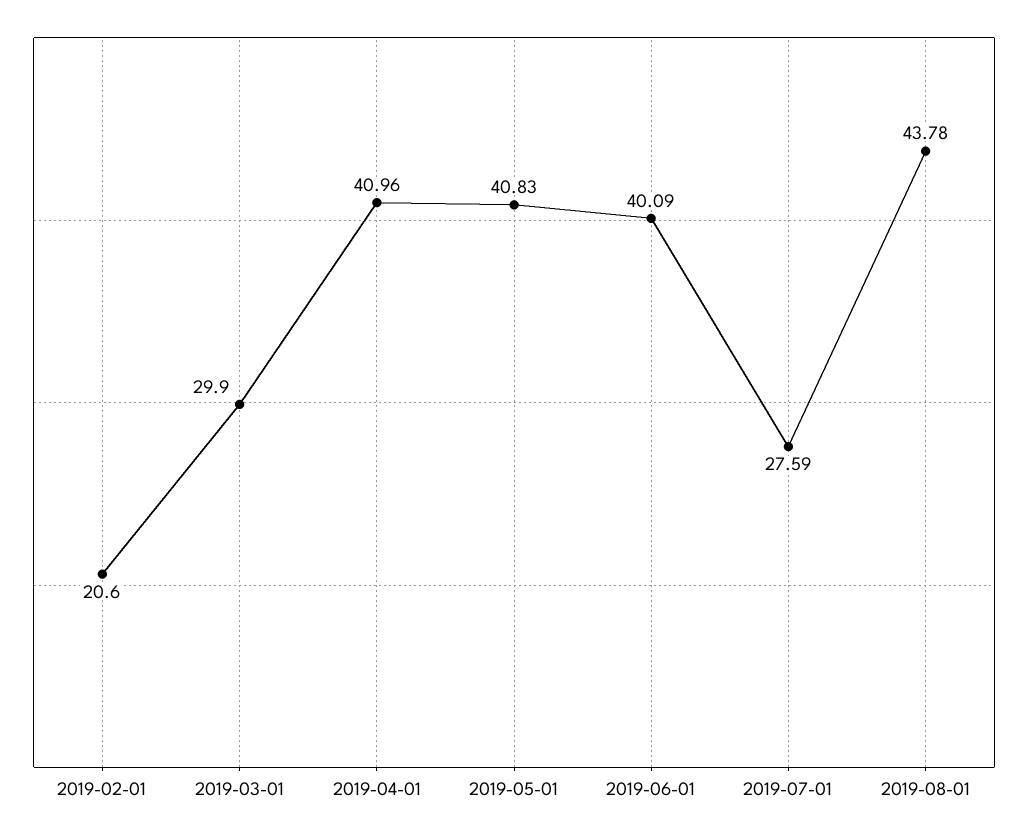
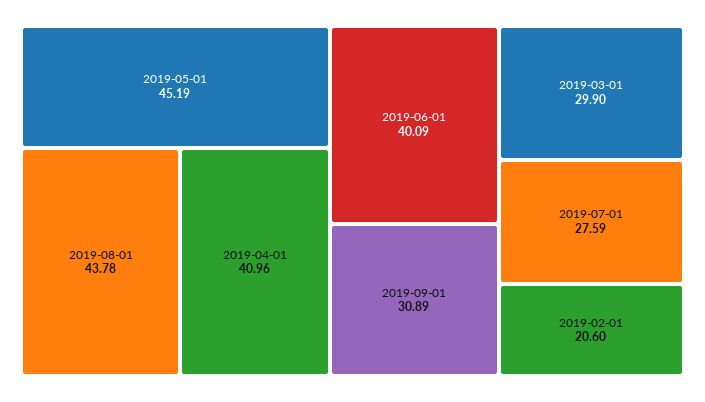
2019-05-01: 40.83 -> 45.19
2019-09-01: none -> 30.89

